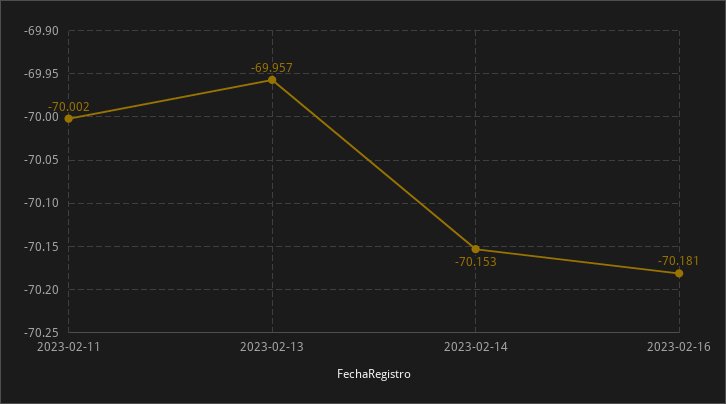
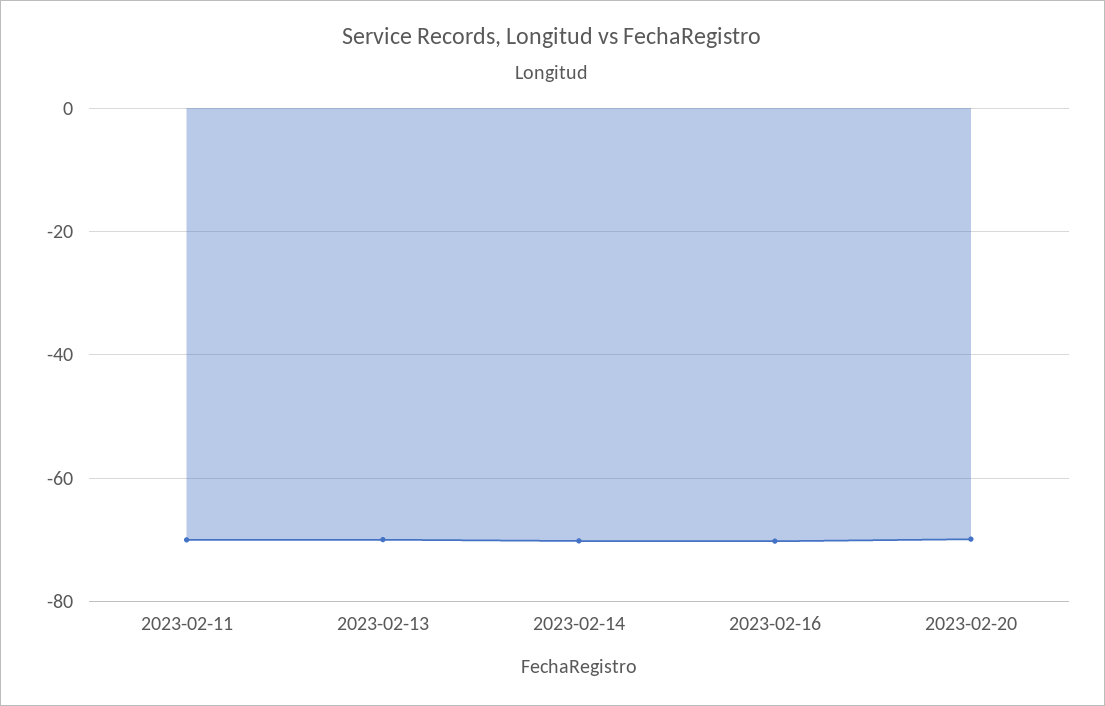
2023-02-20: none -> -70

